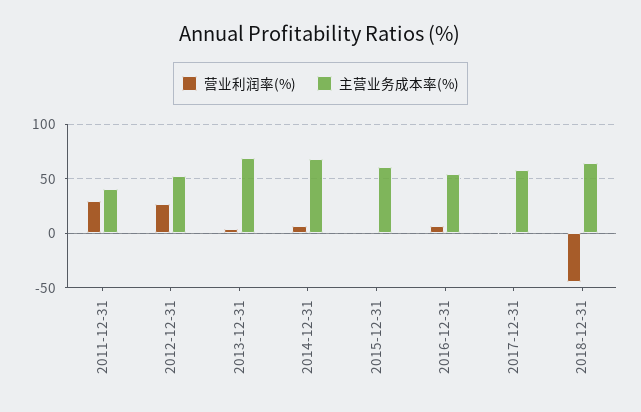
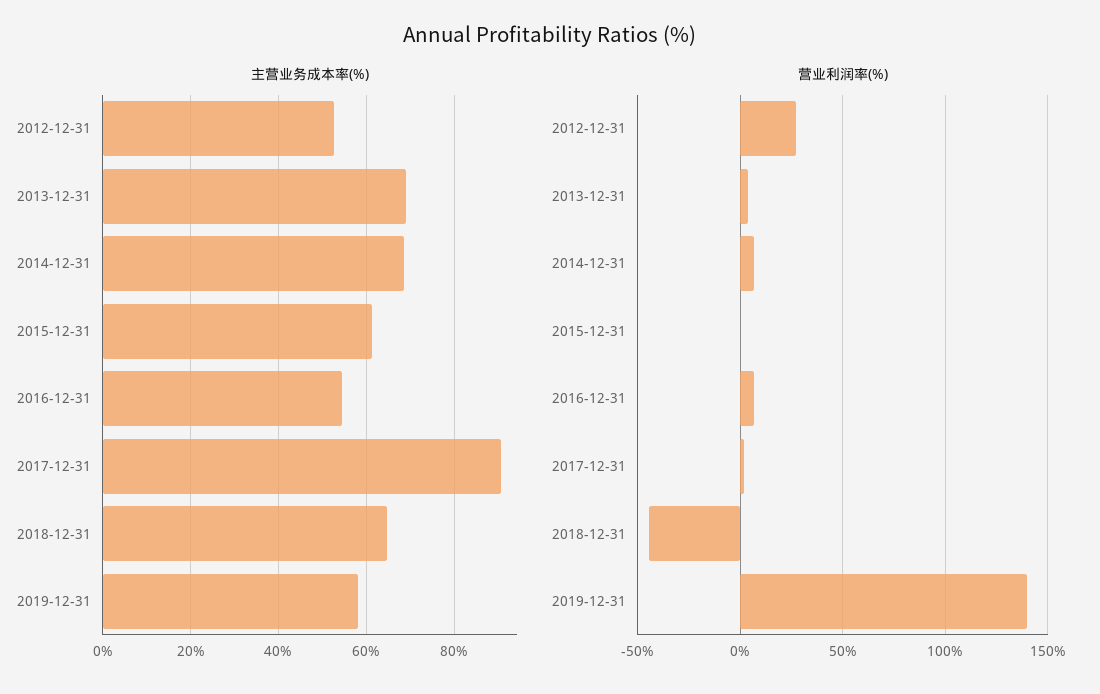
营业利润率(%), 2011-12-31: 30 -> none
主营业务成本率(%), 2011-12-31: 40 -> none
主营业务成本率(%), 2017-12-31: 60 -> 90
主营业务成本率(%), 2019-12-31: none -> 58
营业利润率(%), 2019-12-31: none -> 140

